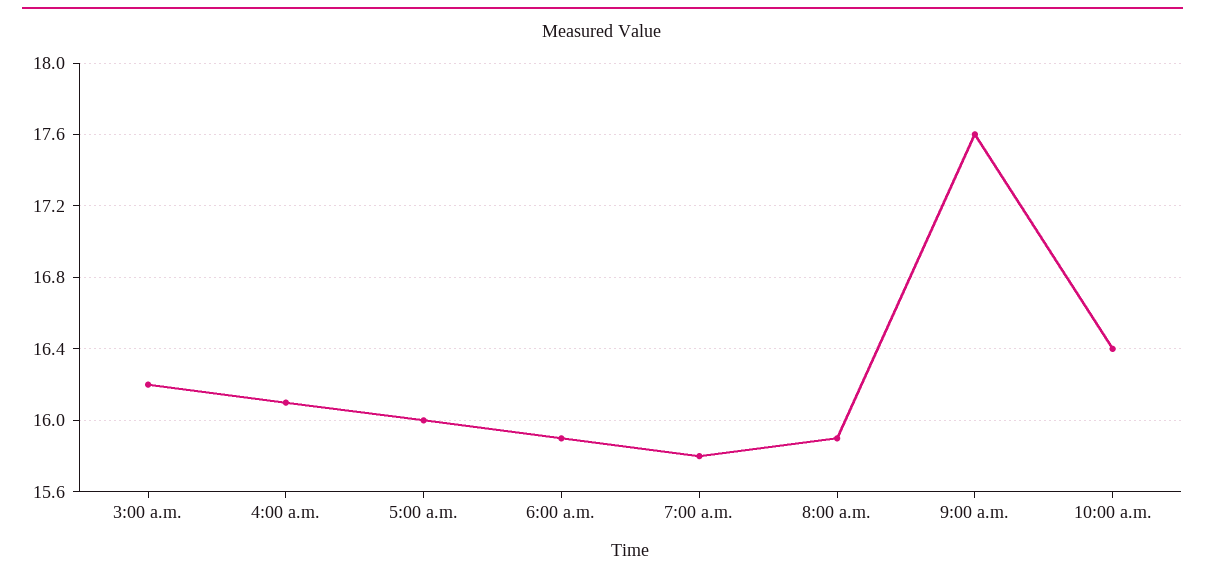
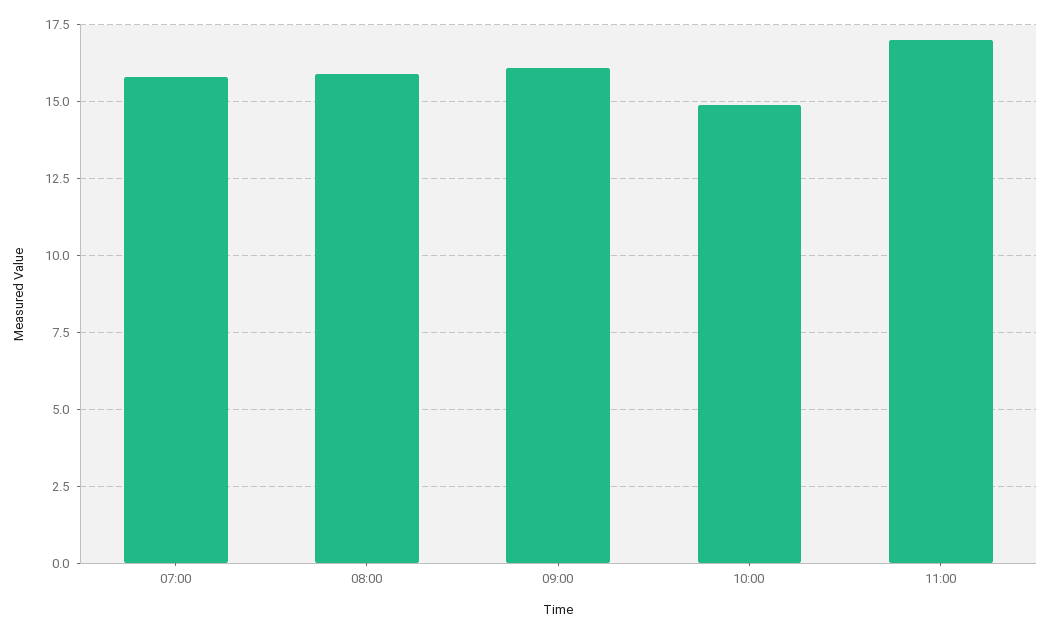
3:00 a.m.: 16.2 -> none
4:00 a.m.: 16.1 -> none
5:00 a.m.: 16 -> none
6:00 a.m.: 15.9 -> none
9:00 a.m.: 17.6 -> 16
10:00 a.m.: 16.4 -> 15
11:00: none -> 17

